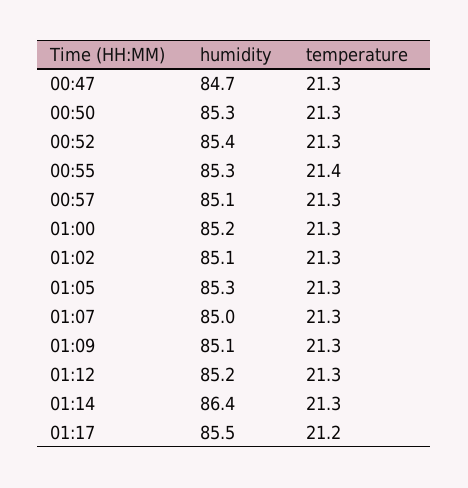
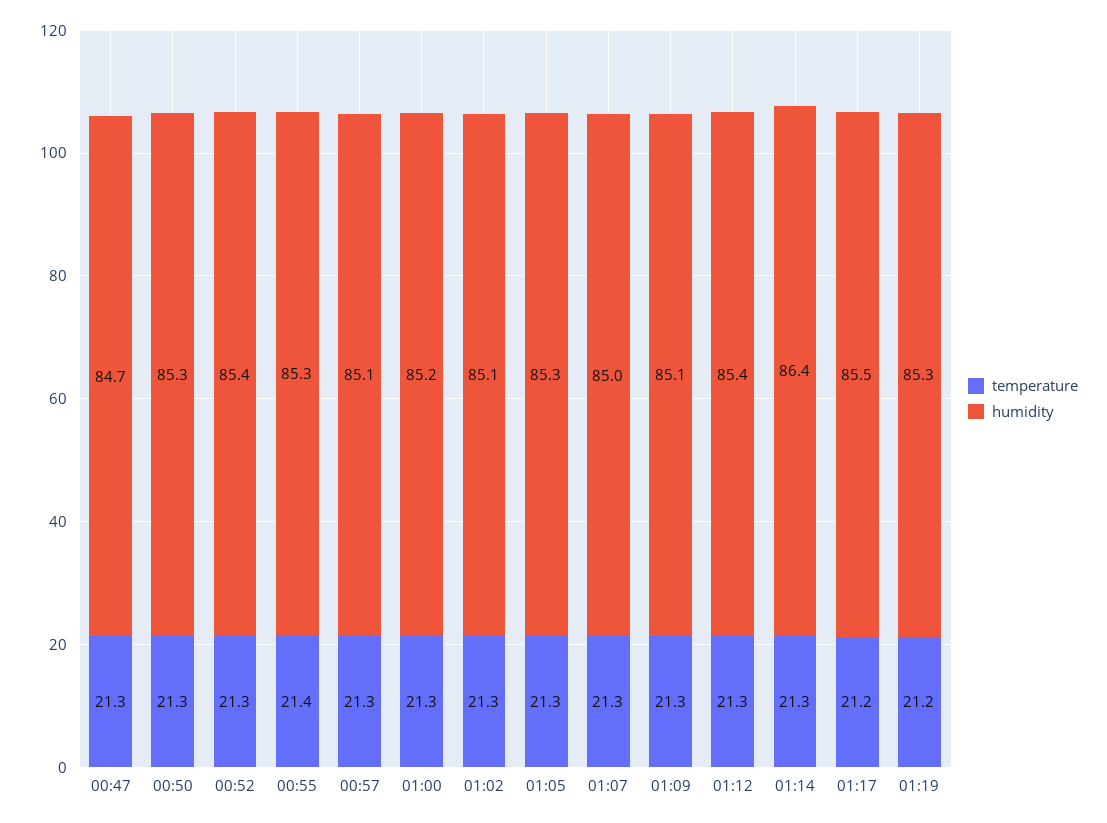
humidity, 01:12: 85.2 -> 85.4
temperature, 01:19: none -> 21.2
humidity, 01:19: none -> 85.3

